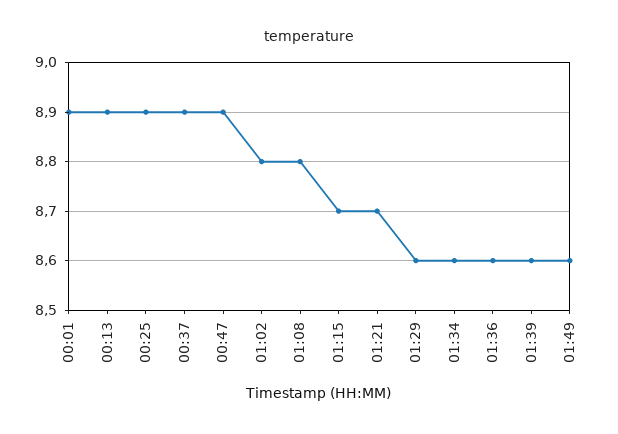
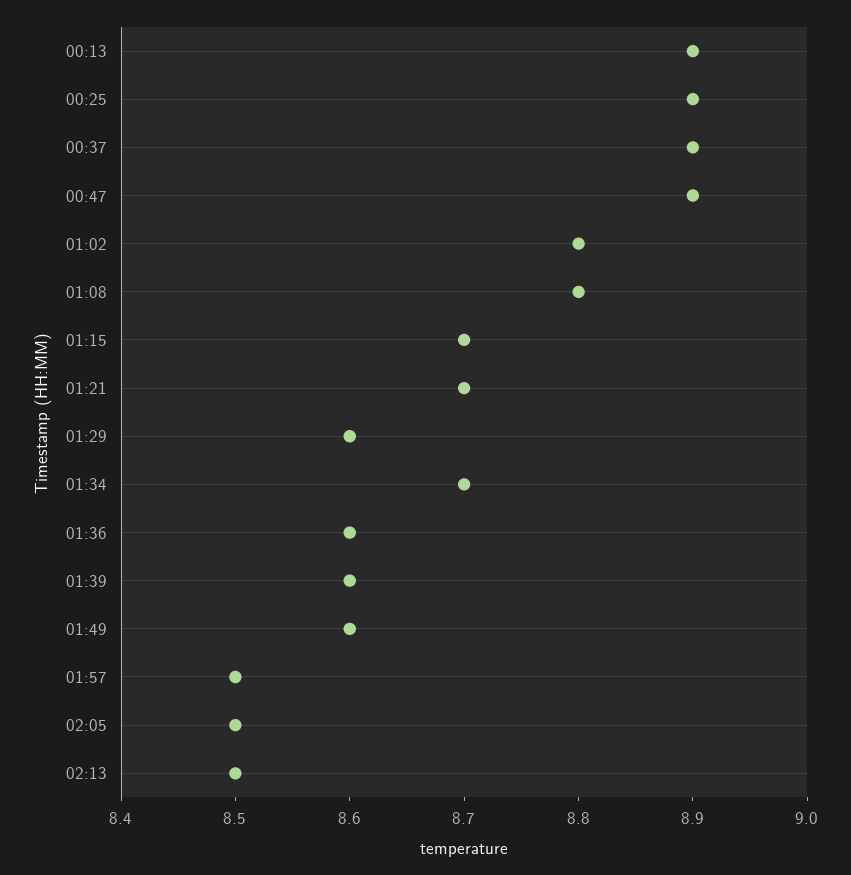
00:01: 8.9 -> none
01:34: 8.6 -> 8.7
01:57: none -> 8.5
02:05: none -> 8.5
02:13: none -> 8.5

